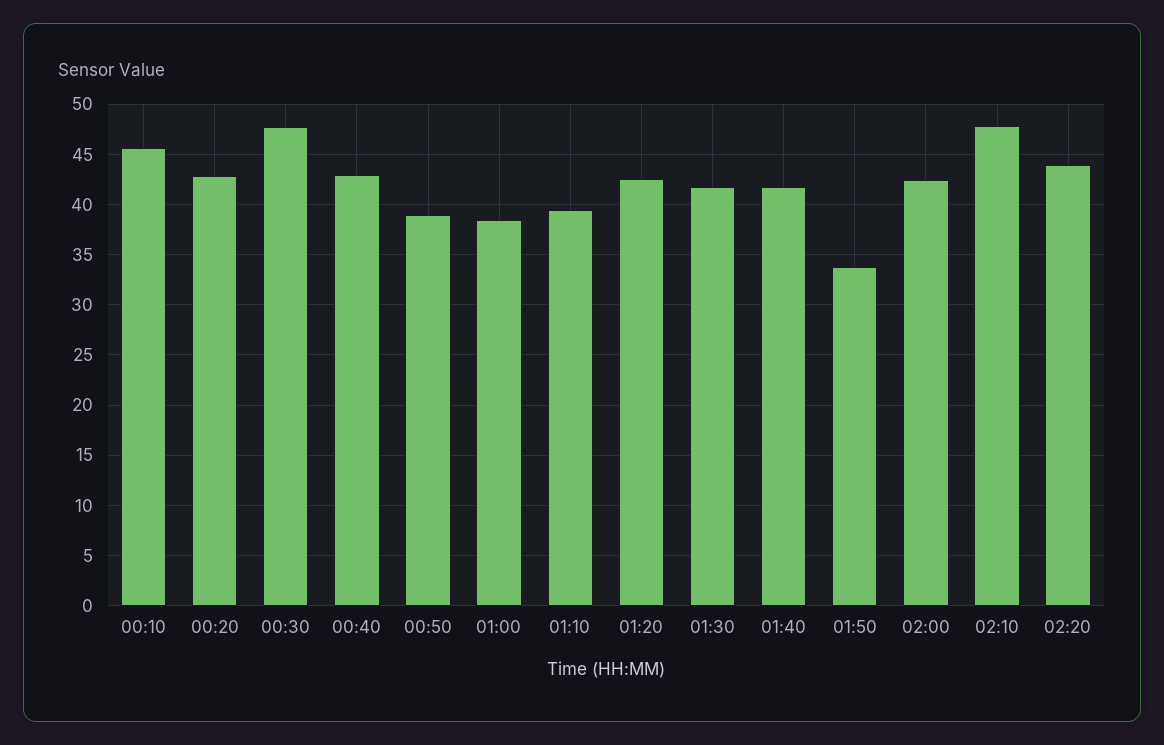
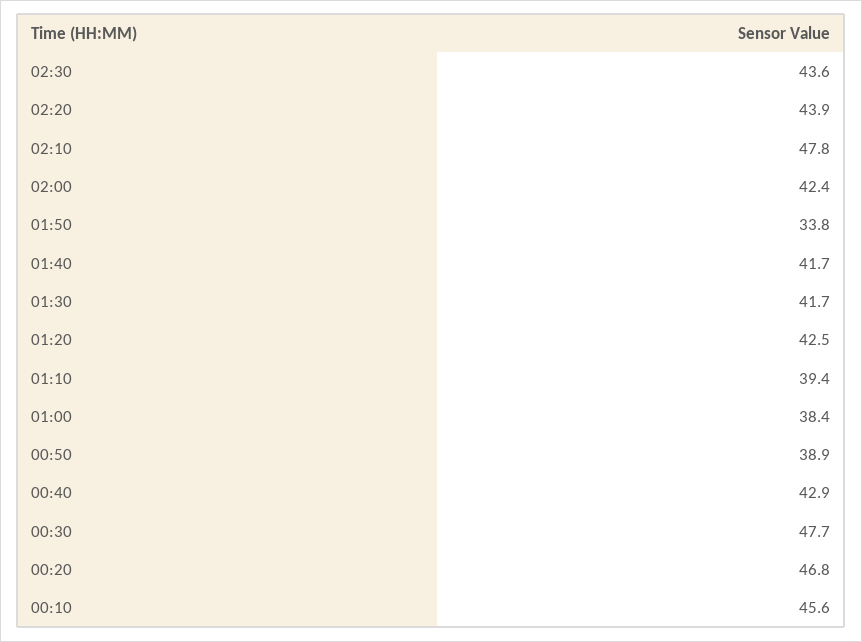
00:20: 43 -> 46.8
02:30: none -> 43.6

